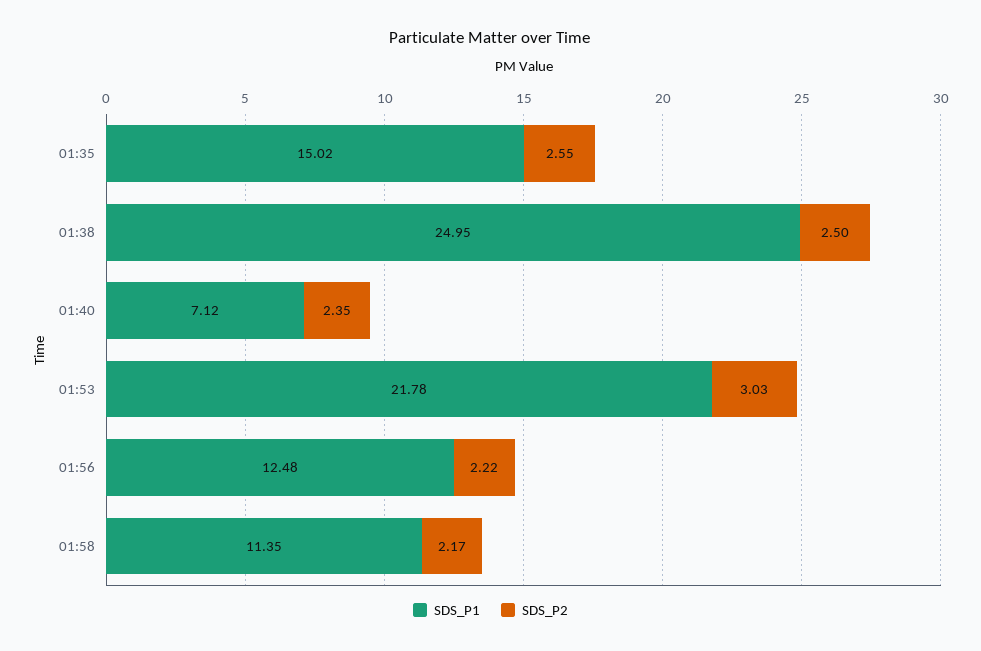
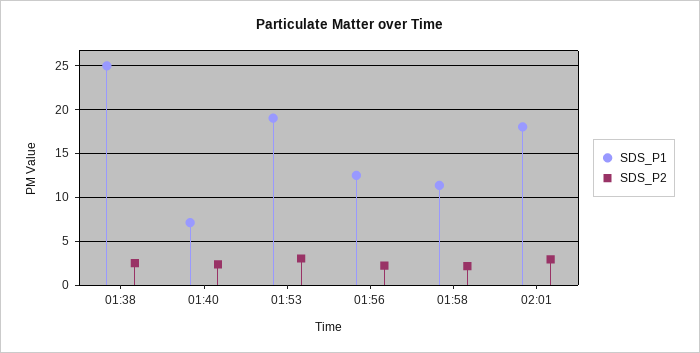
SDS_P1, 01:35: 15.02 -> none
SDS_P2, 01:35: 2.55 -> none
SDS_P1, 01:53: 21.78 -> 19
SDS_P1, 02:01: none -> 18
SDS_P2, 02:01: none -> 3

